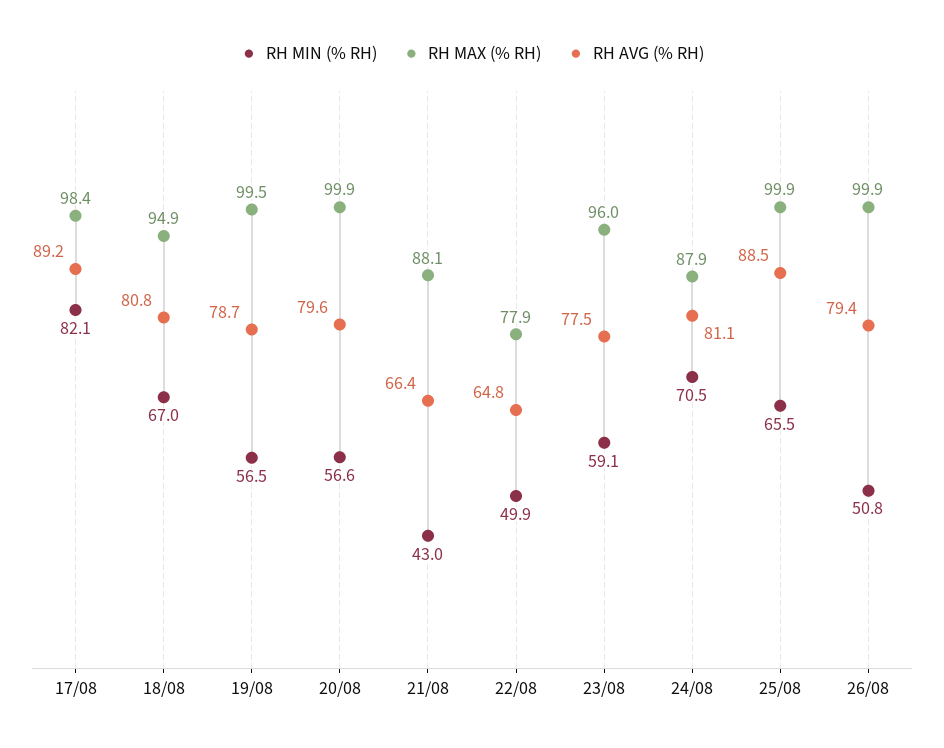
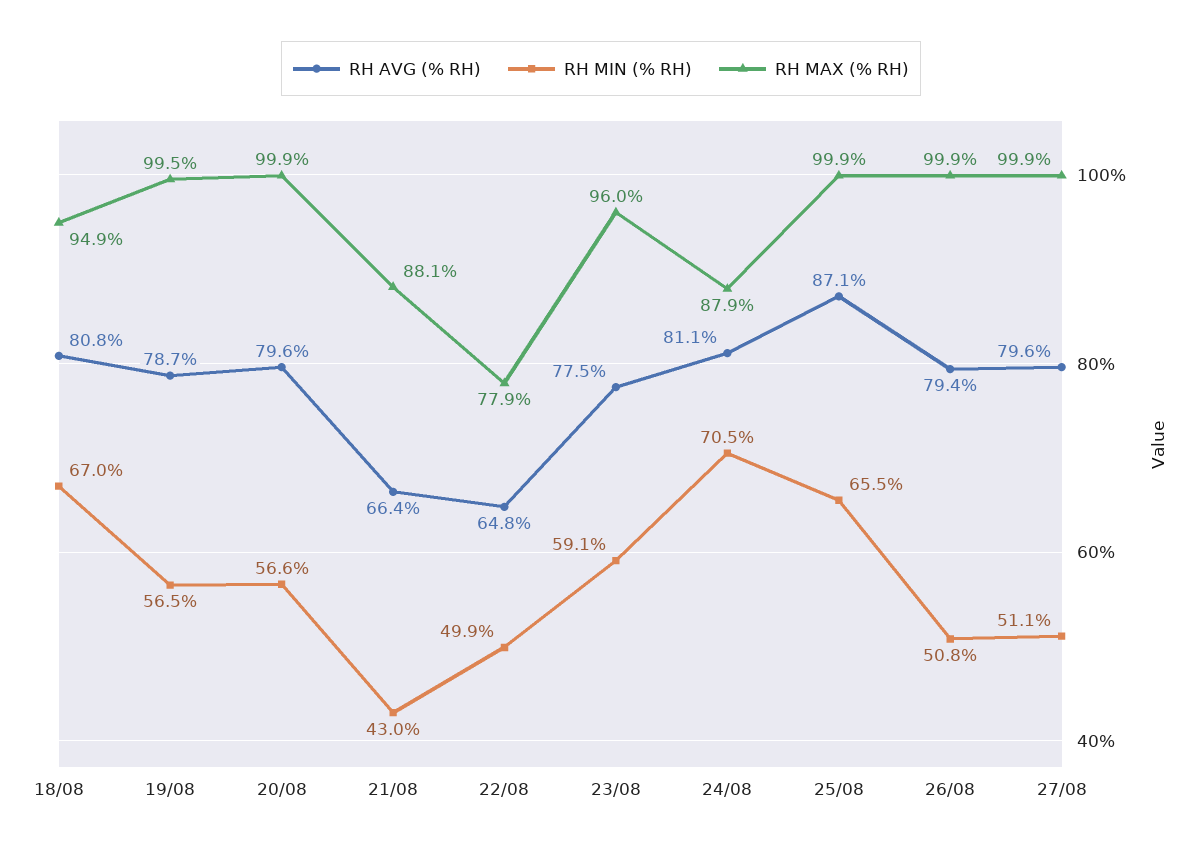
RH MIN (% RH), 17/08: 82.1 -> none
RH MAX (% RH), 17/08: 98.4 -> none
RH AVG (% RH), 17/08: 89.2 -> none
RH AVG (% RH), 25/08: 88.5 -> 87.1
RH AVG (% RH), 27/08: none -> 79.6
RH MIN (% RH), 27/08: none -> 51.1
RH MAX (% RH), 27/08: none -> 99.9

